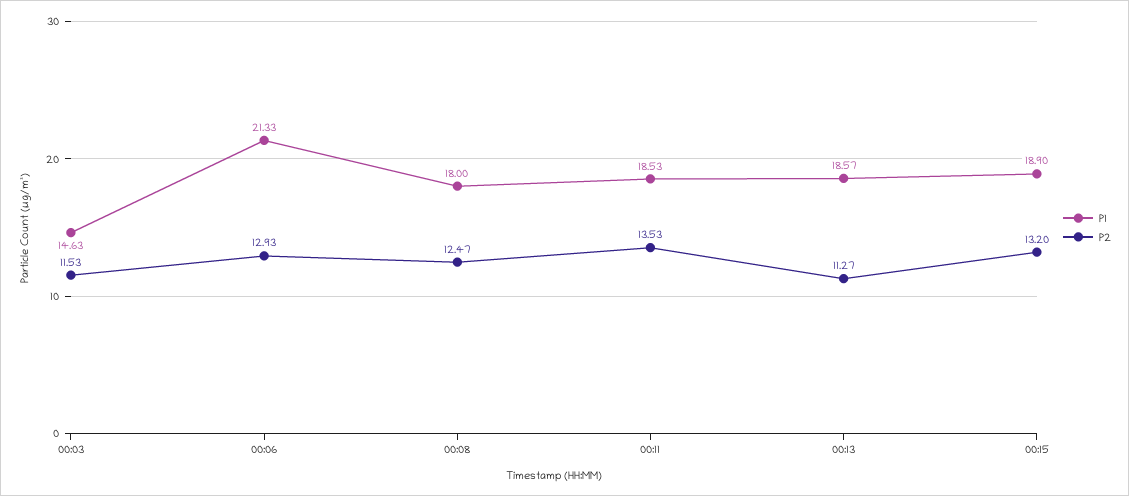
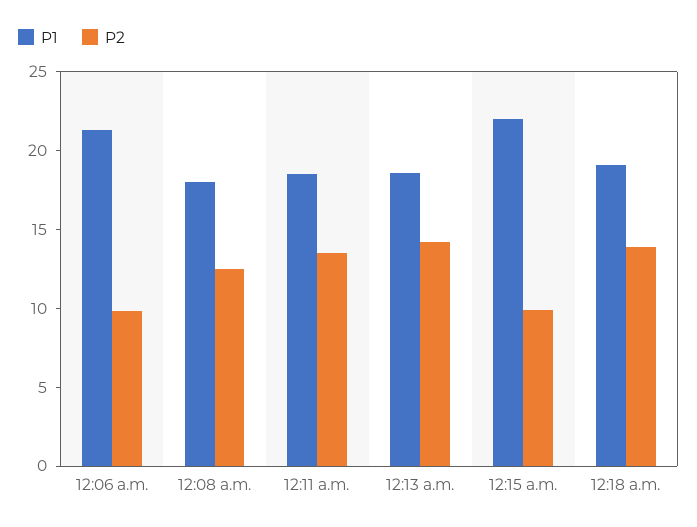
P1, 00:03: 14.63 -> none
P2, 00:03: 11.53 -> none
P2, 00:06: 12.93 -> 10
P2, 00:13: 11.27 -> 14
P1, 00:15: 18.9 -> 22
P2, 00:15: 13.2 -> 10
P1, 12:18 a.m.: none -> 19
P2, 12:18 a.m.: none -> 14

